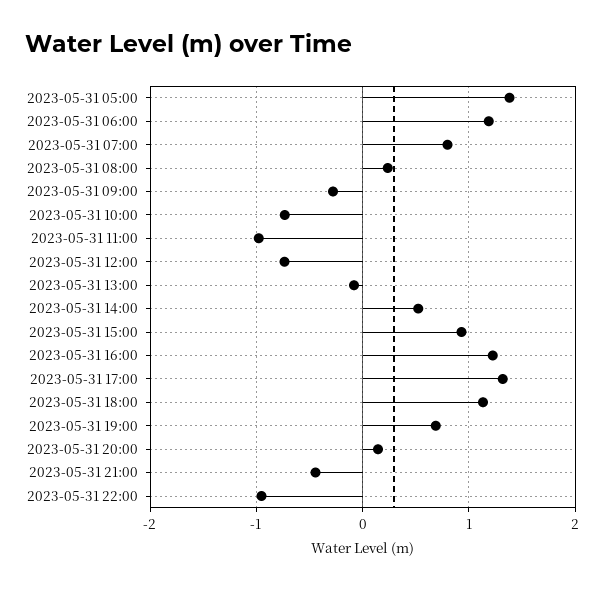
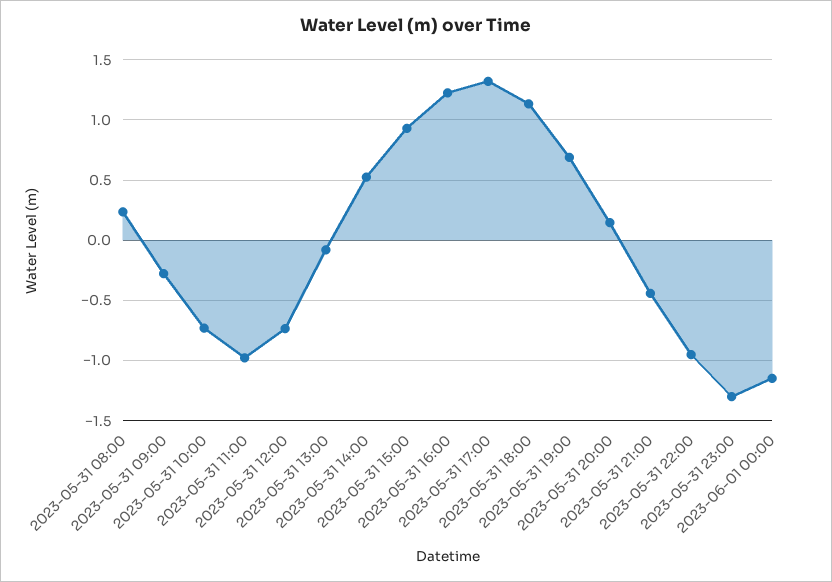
2023-05-31 05:00: 1.4 -> none
2023-05-31 06:00: 1.2 -> none
2023-05-31 07:00: 0.8 -> none
2023-05-31 23:00: none -> -1.3
2023-06-01 00:00: none -> -1.15

